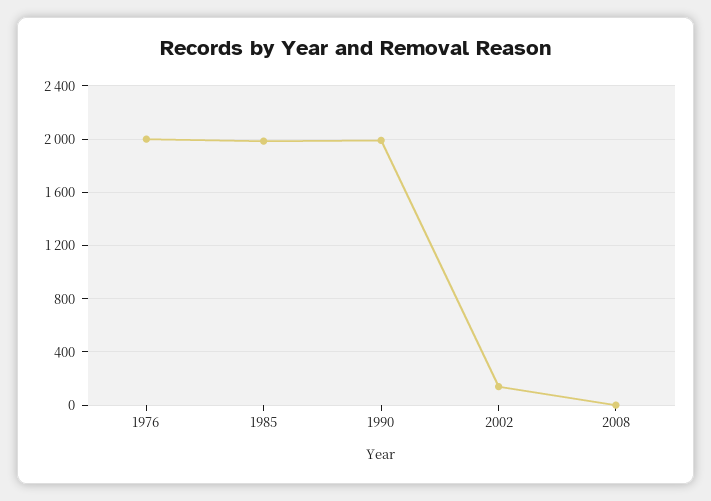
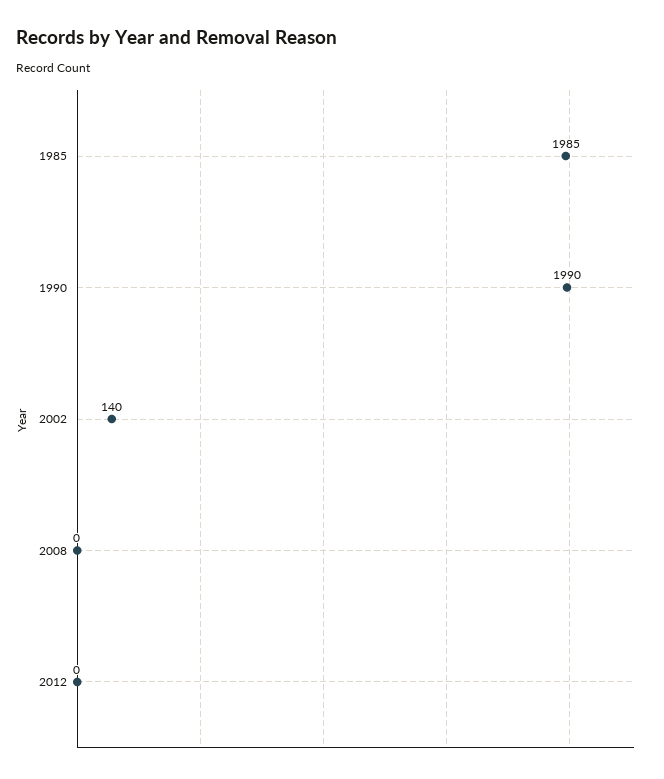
1976: 2000 -> none
2012: none -> 0

